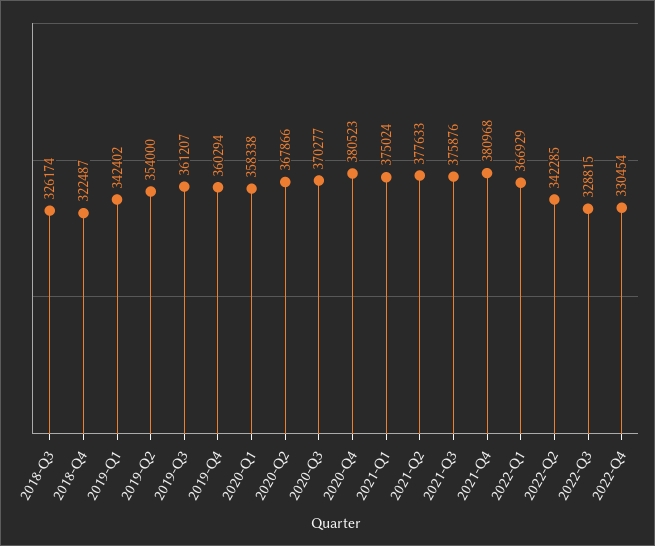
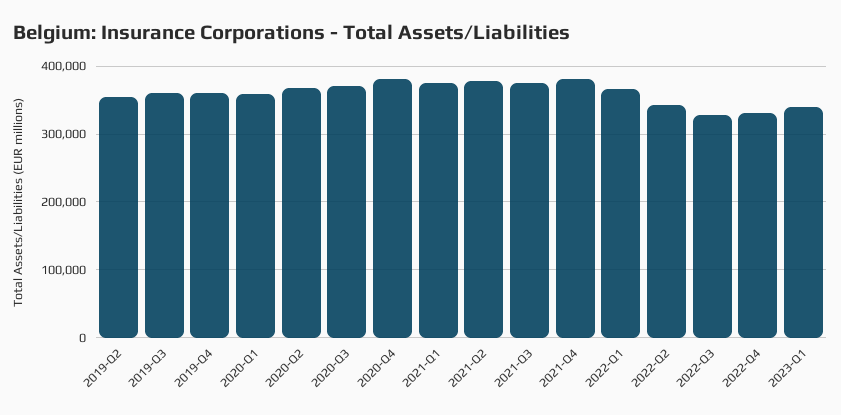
2018-Q3: 326174 -> none
2018-Q4: 322487 -> none
2019-Q1: 342402 -> none
2023-Q1: none -> 340000

